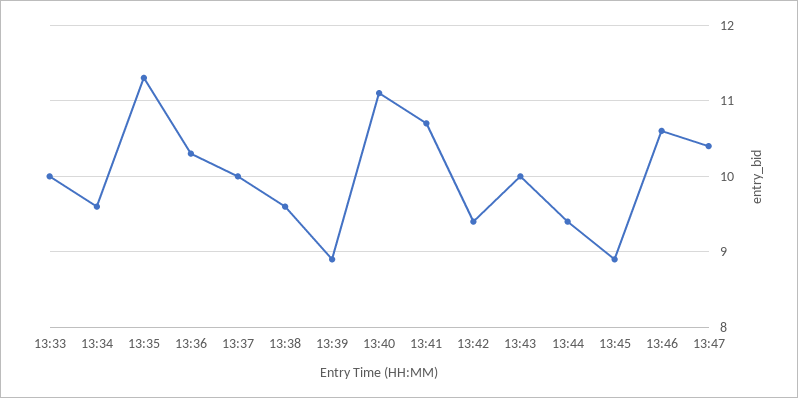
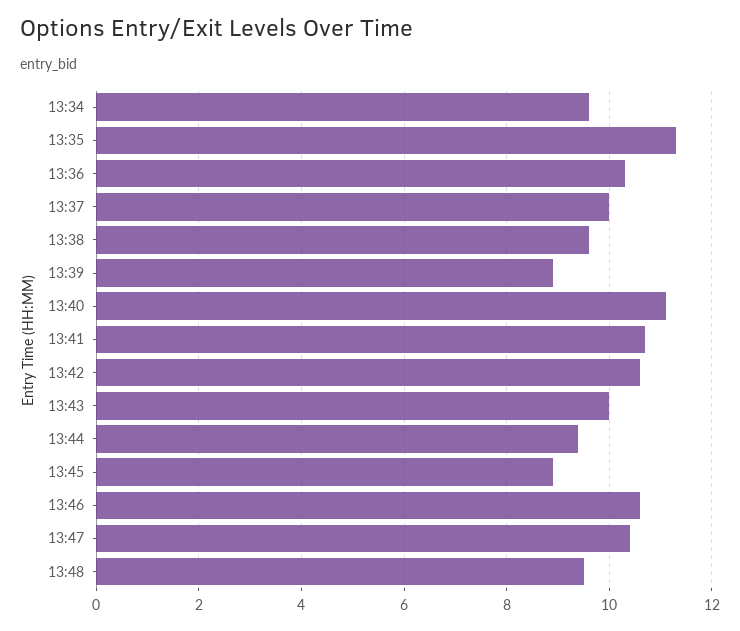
13:33: 10 -> none
13:42: 9.4 -> 10.5
13:48: none -> 9.5

